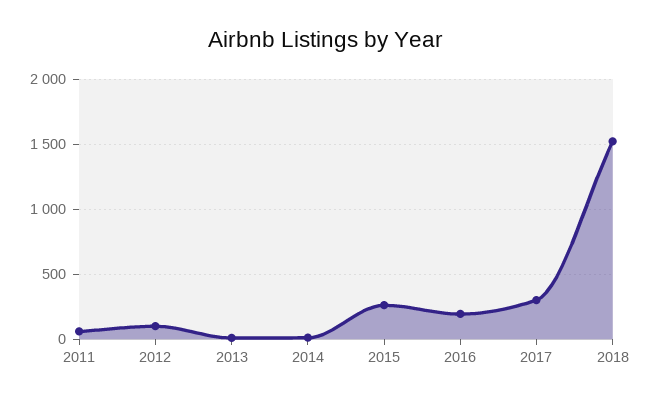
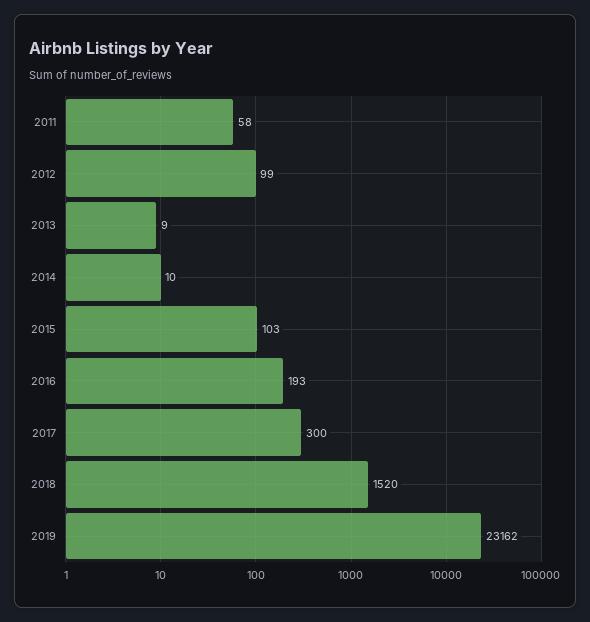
2015: 250 -> 103
2019: none -> 23162

